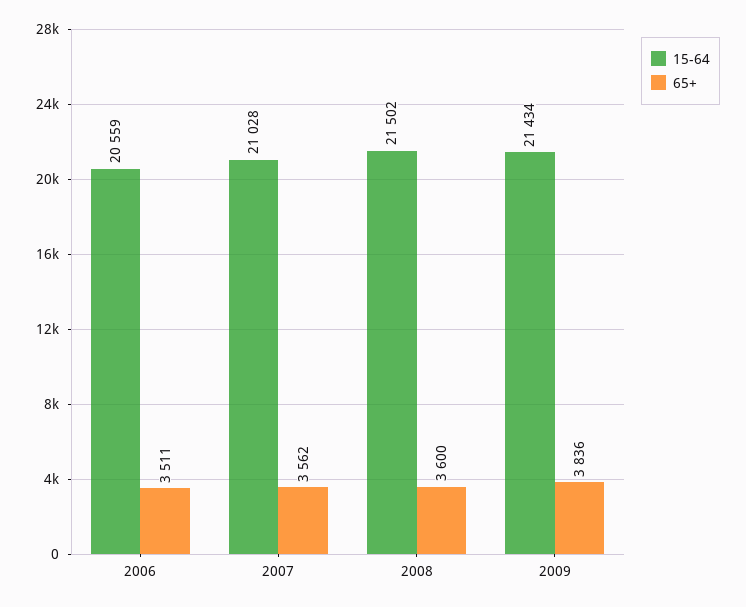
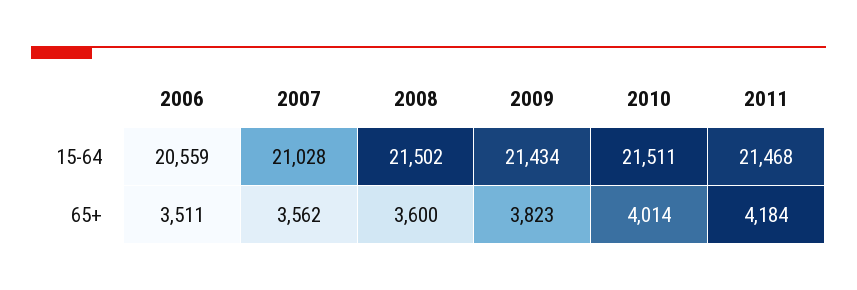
65+, 2009: 3836 -> 3823
15-64, 2010: none -> 21511
15-64, 2011: none -> 21468
65+, 2010: none -> 4014
65+, 2011: none -> 4184

